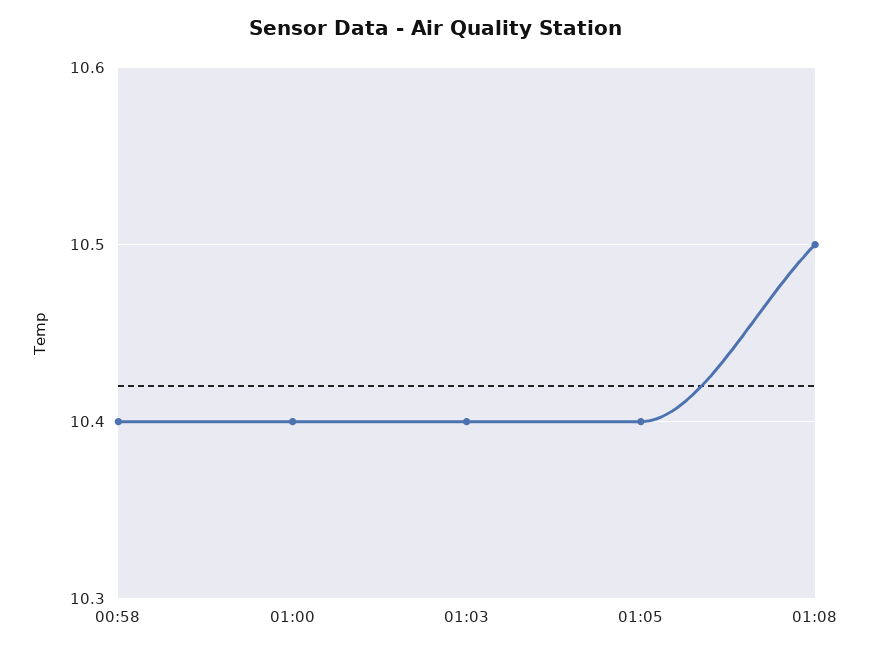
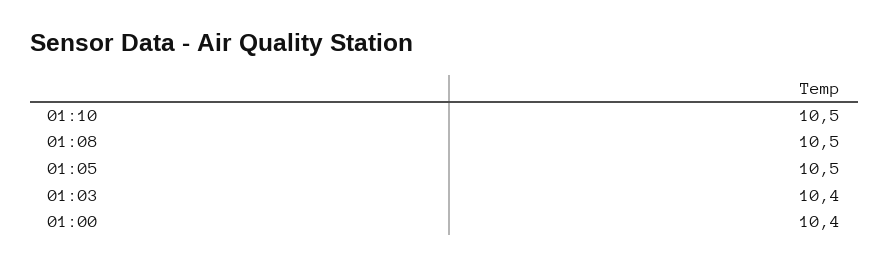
00:58: 10.4 -> none
01:05: 10.4 -> 10.5
01:10: none -> 10.5

